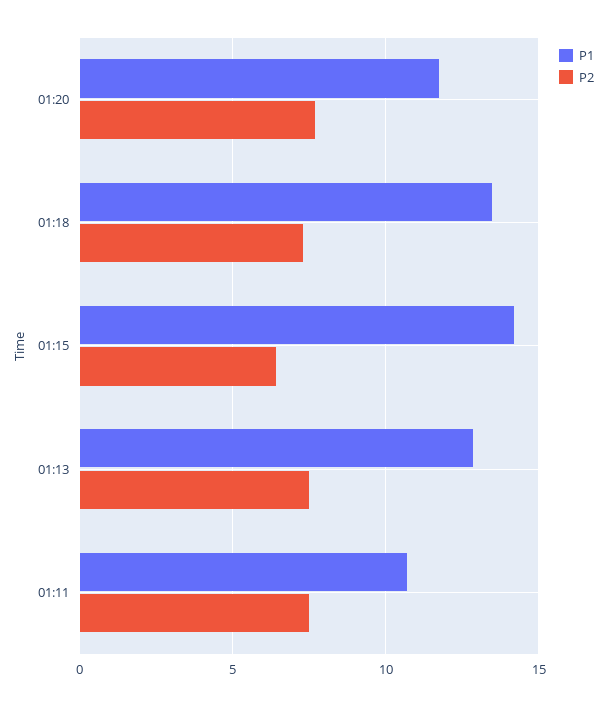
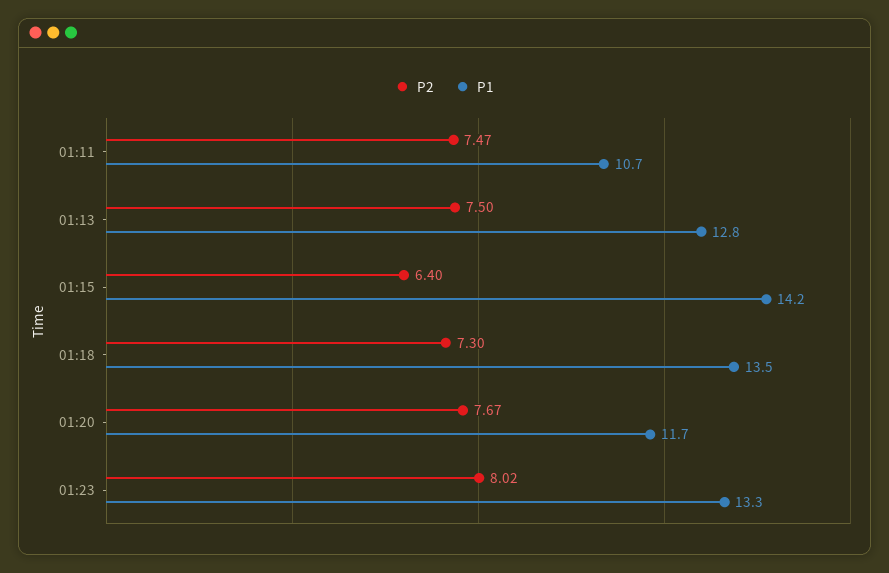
P2, 01:23: none -> 8.02
P1, 01:23: none -> 13.3

